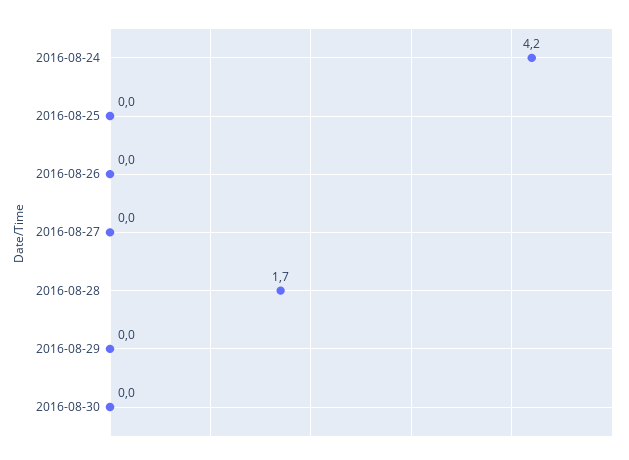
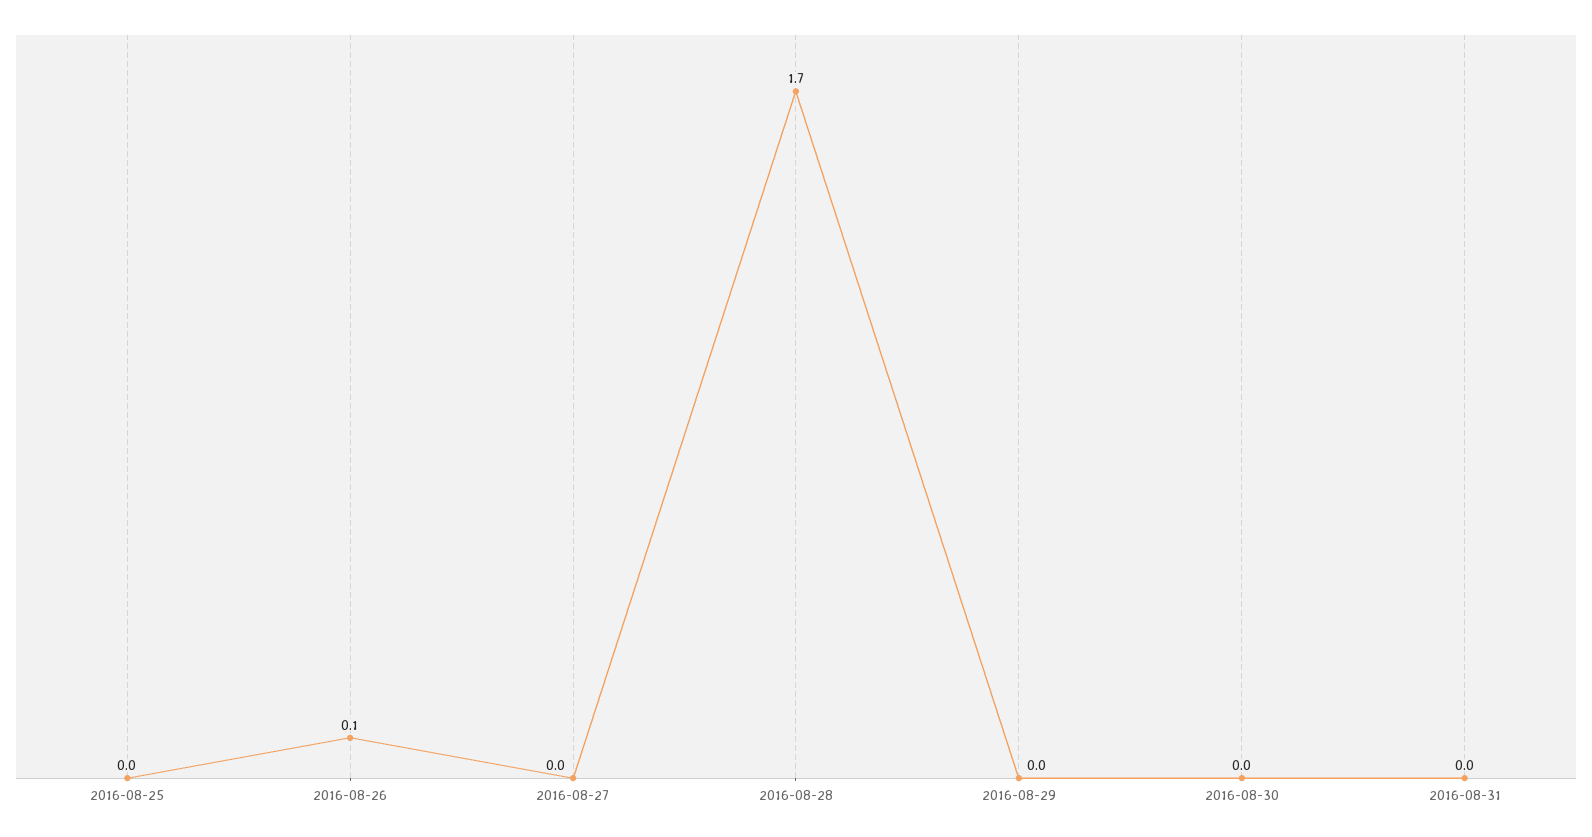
2016-08-24: 4.2 -> none
2016-08-26: 0 -> 0.1
2016-08-31: none -> 0

